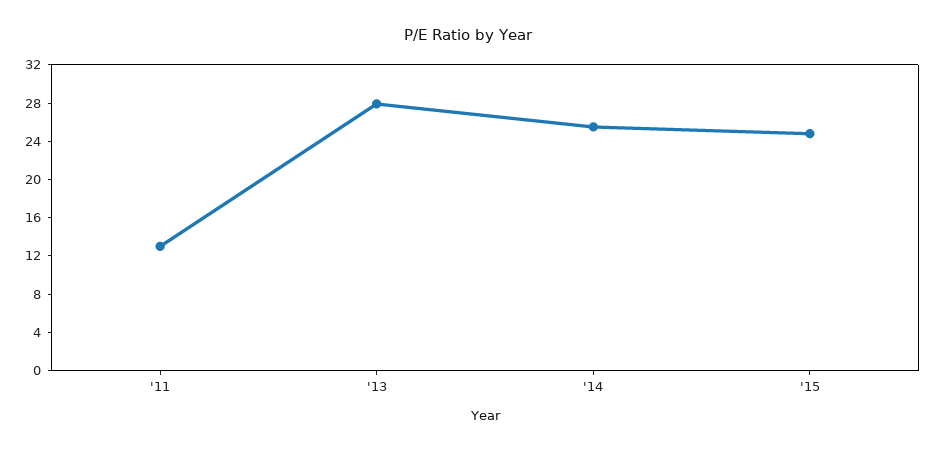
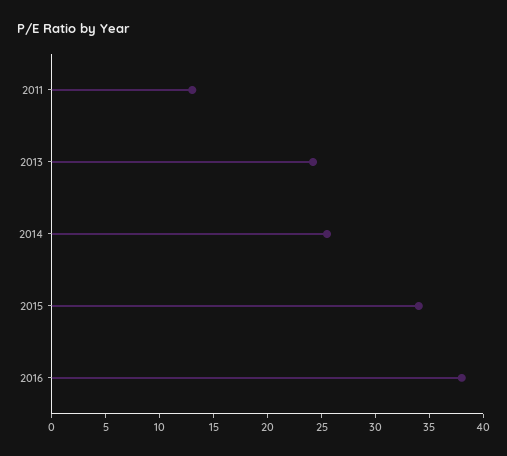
'13: 28 -> 24
'15: 25 -> 34
2016: none -> 38

